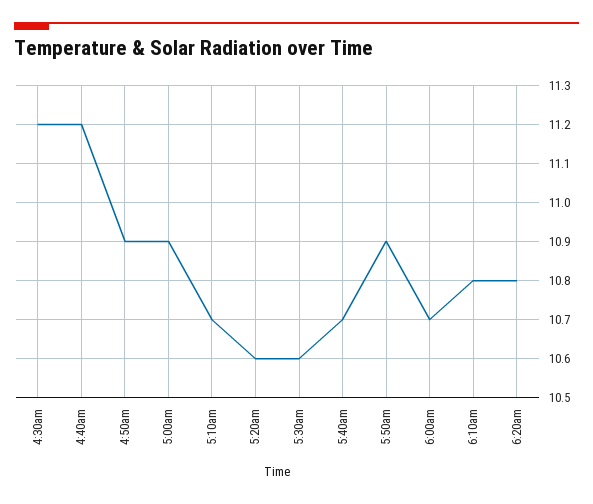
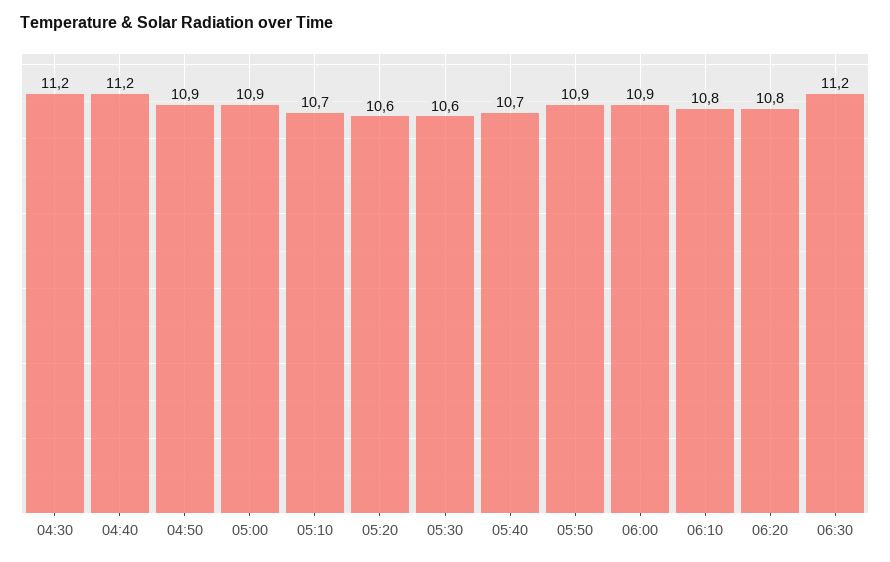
6:00am: 10.7 -> 10.9
06:30: none -> 11.2

